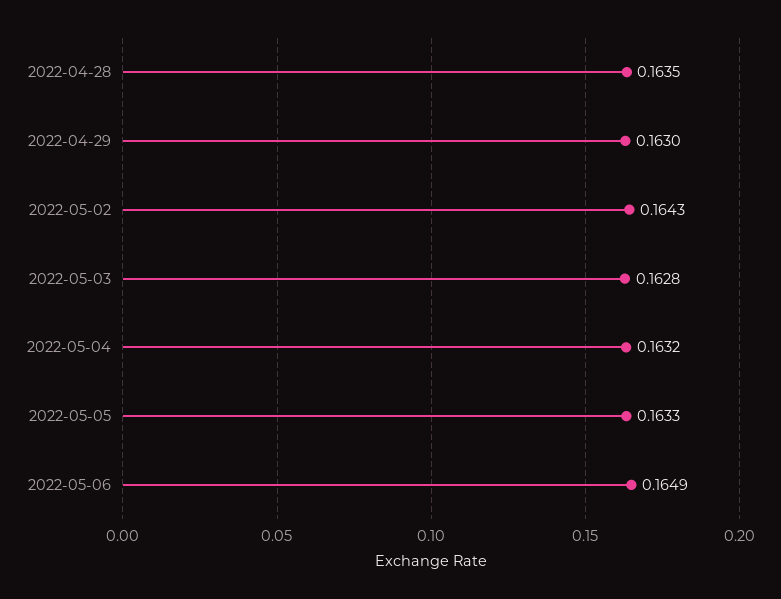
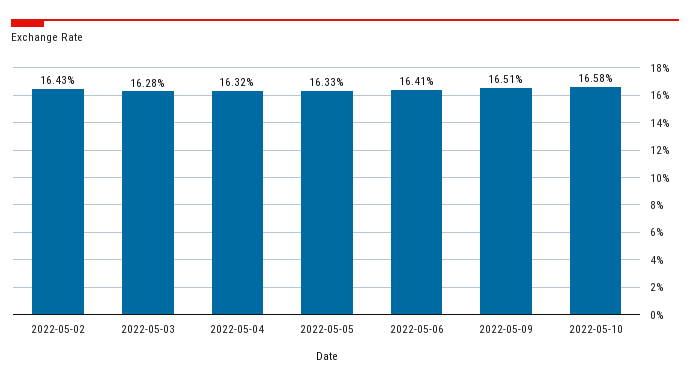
2022-04-28: 0.1635 -> none
2022-04-29: 0.163 -> none
2022-05-06: 0.1649 -> 0.1641
2022-05-09: none -> 0.1651
2022-05-10: none -> 0.1658

